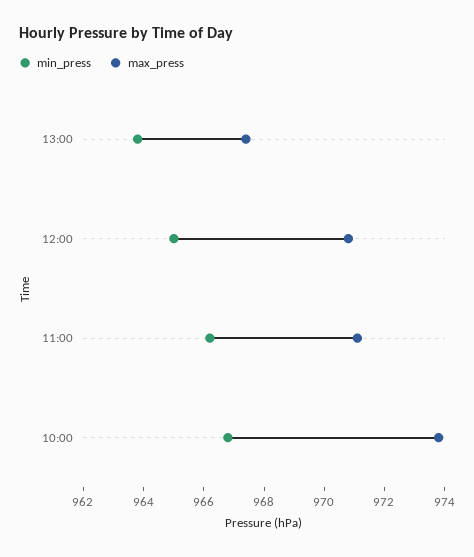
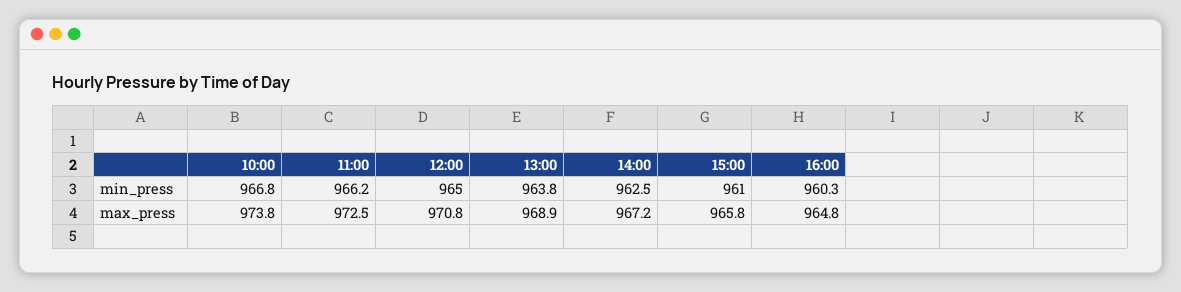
max_press, 13:00: 967.5 -> 968.9
max_press, 11:00: 971 -> 972.5
min_press, 14:00: none -> 962.5
min_press, 15:00: none -> 961
min_press, 16:00: none -> 960.3
max_press, 14:00: none -> 967.2
max_press, 15:00: none -> 965.8
max_press, 16:00: none -> 964.8

